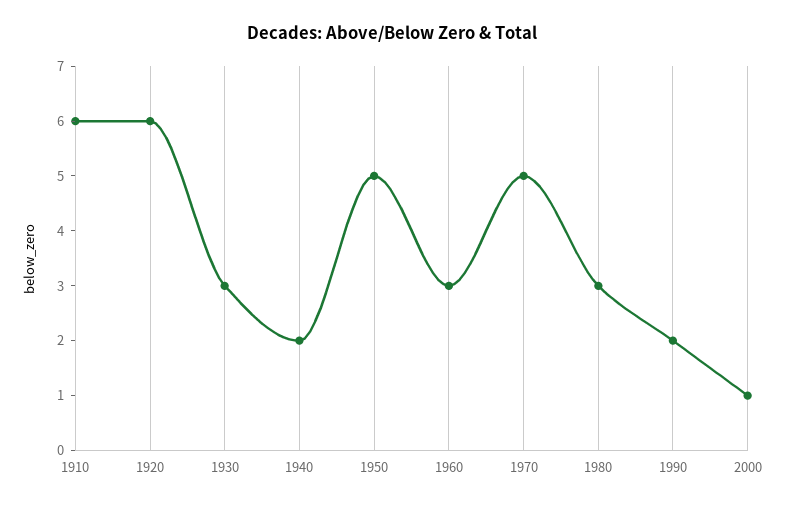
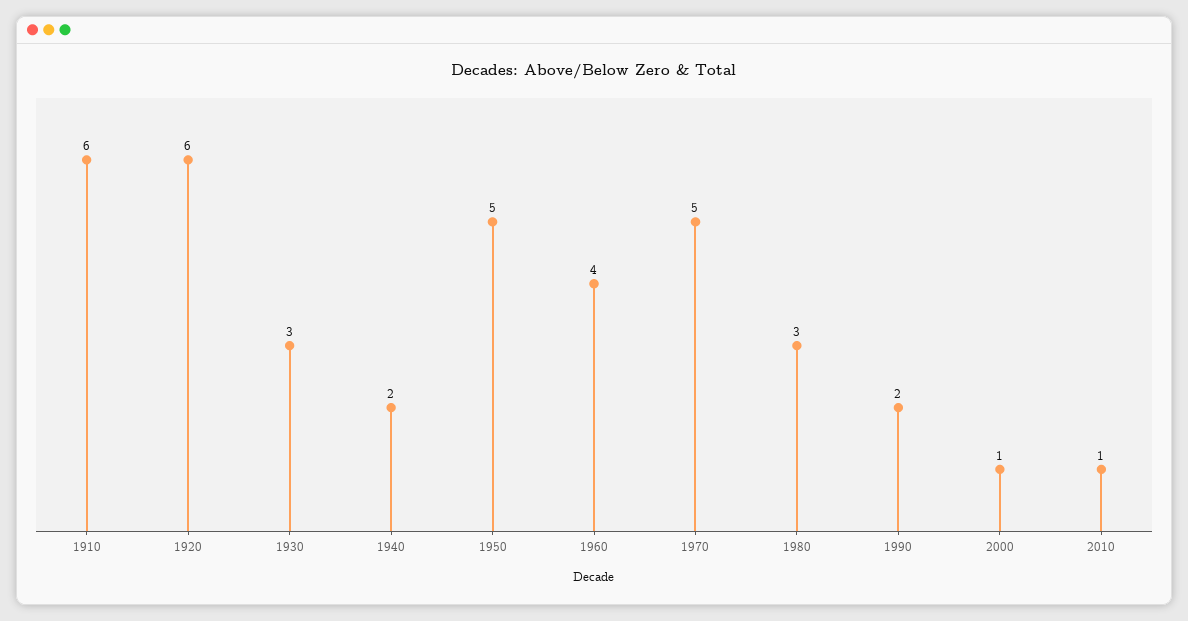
1960: 3 -> 4
2010: none -> 1

